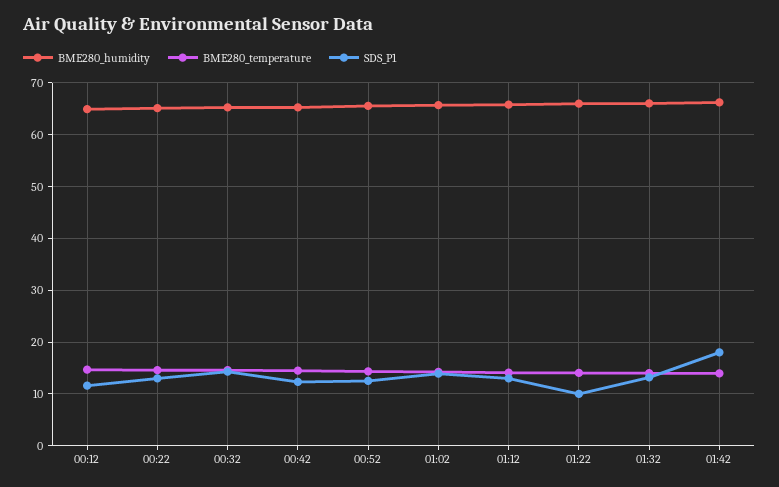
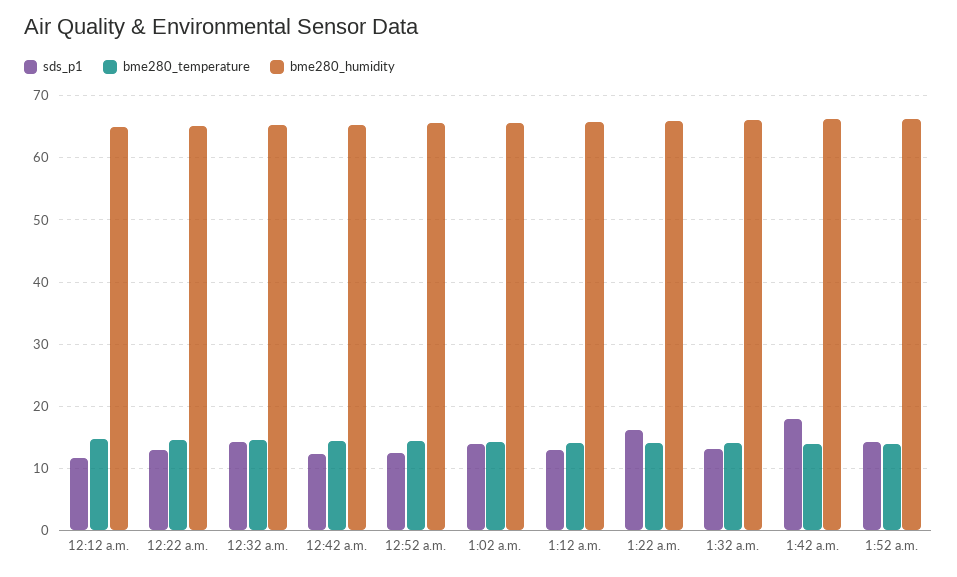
SDS_P1, 01:22: 10 -> 16
SDS_P1, 1:52 a.m.: none -> 14
BME280_temperature, 1:52 a.m.: none -> 14
BME280_humidity, 1:52 a.m.: none -> 66

